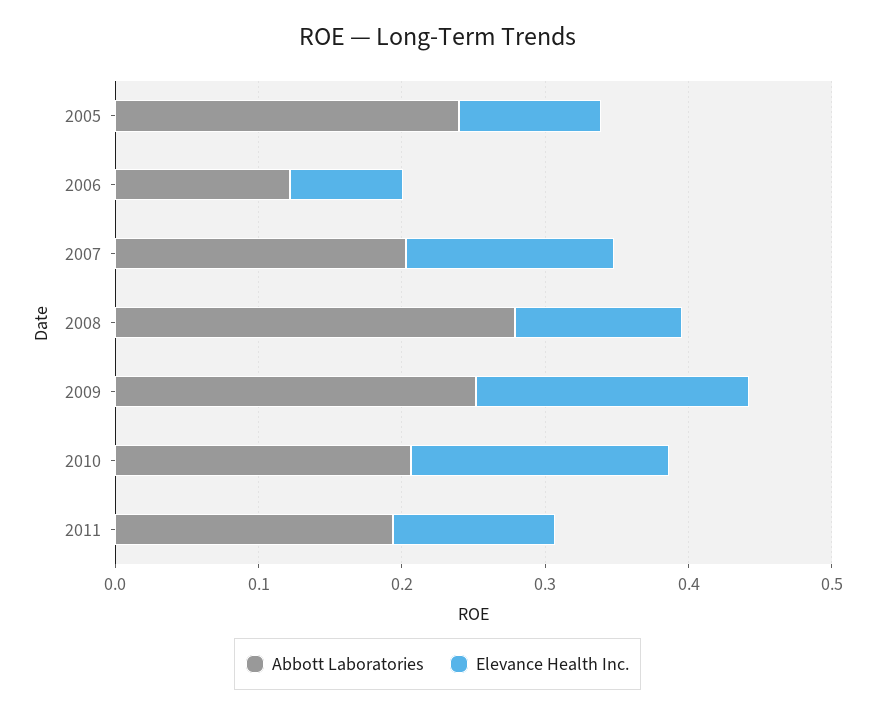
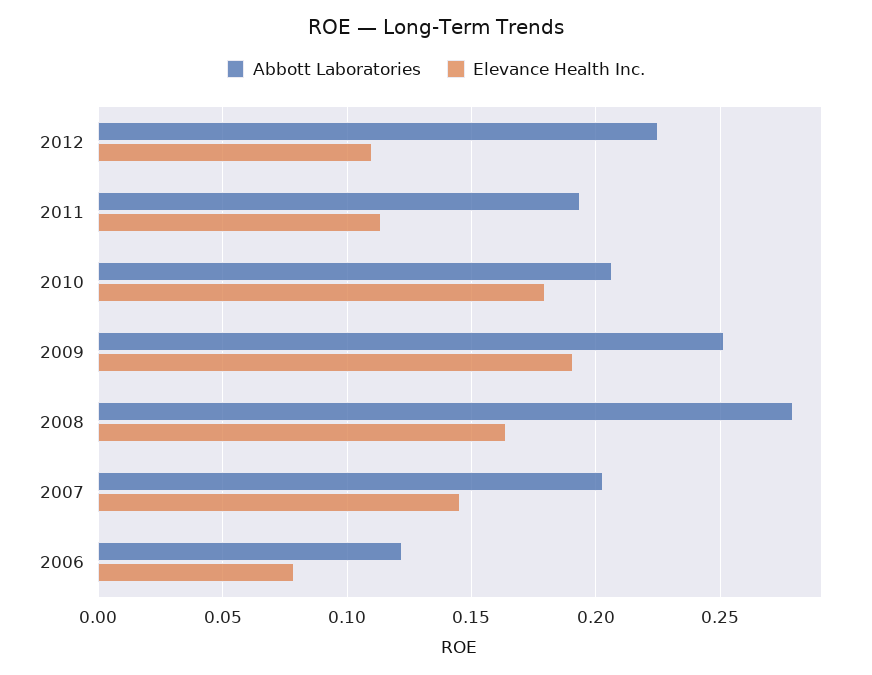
Abbott Laboratories, 2005: 0.24 -> none
Elevance Health Inc., 2005: 0.1 -> none
Elevance Health Inc., 2008: 0.12 -> 0.165
Abbott Laboratories, 2012: none -> 0.225
Elevance Health Inc., 2012: none -> 0.11

